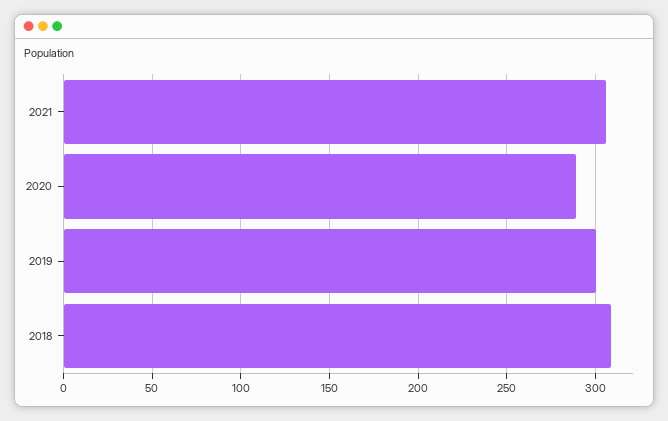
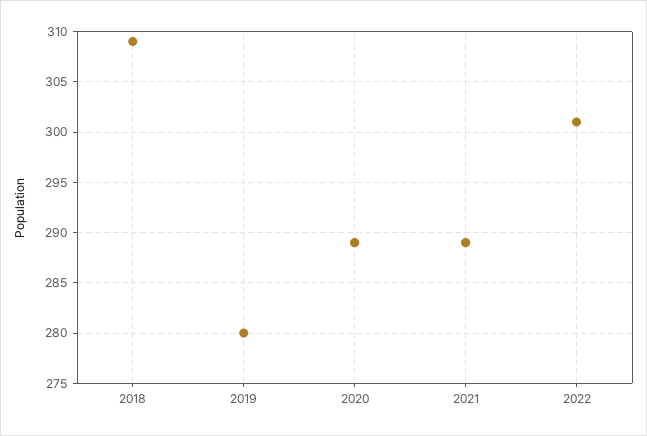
2021: 305 -> 289
2019: 300 -> 280
2022: none -> 301

